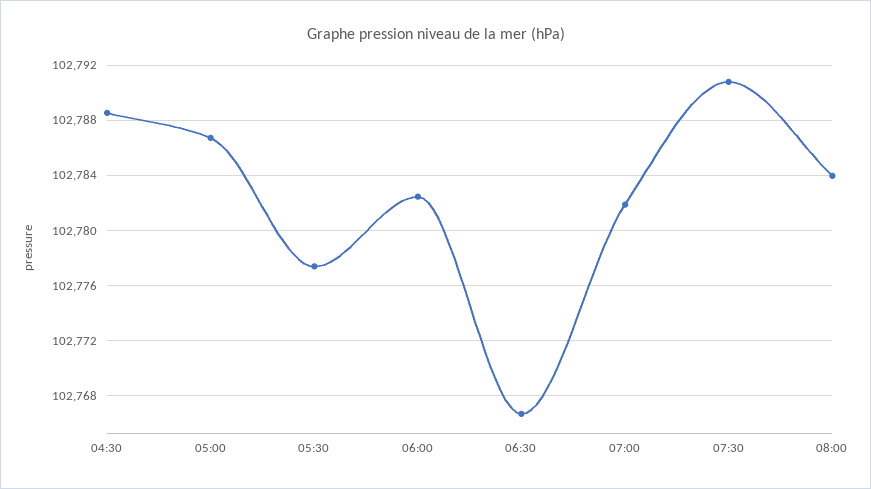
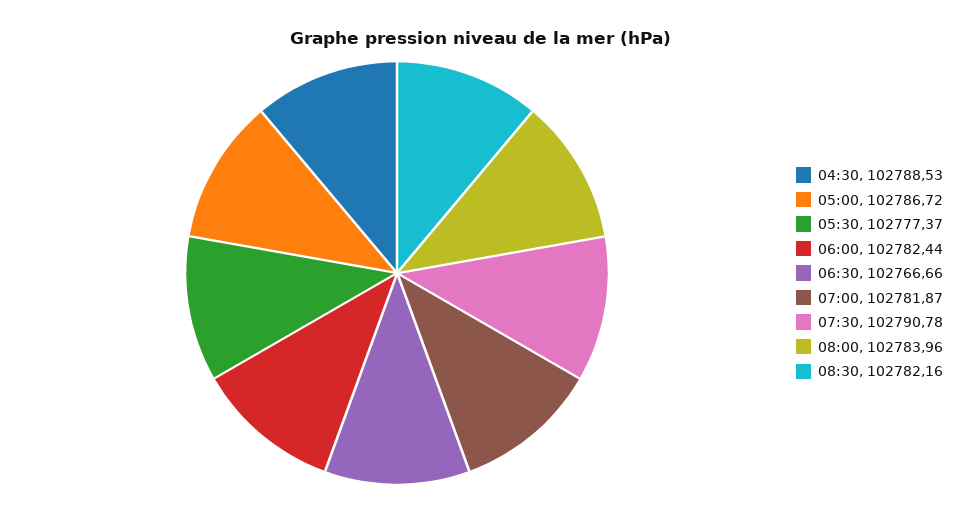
08:30: none -> 102782.16

